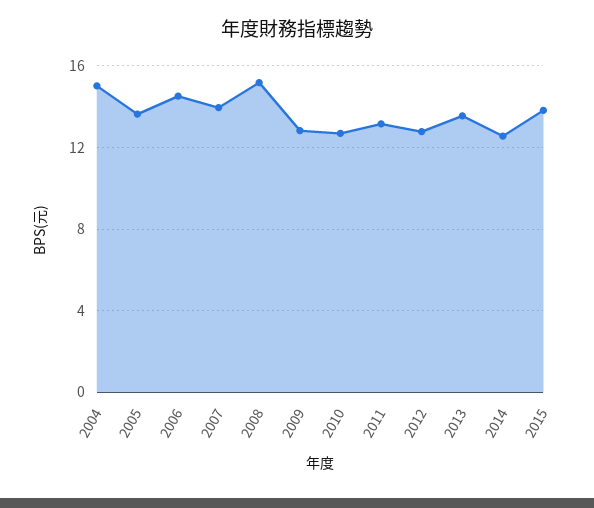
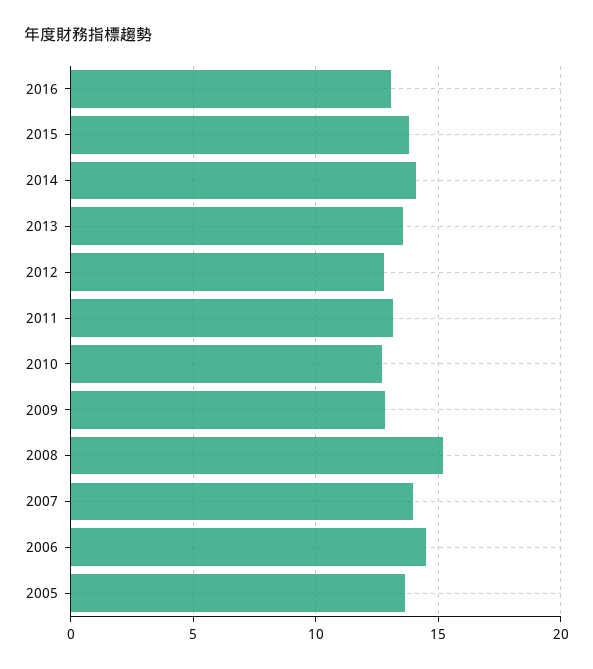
2004: 15 -> none
2014: 12.5 -> 14
2016: none -> 13

